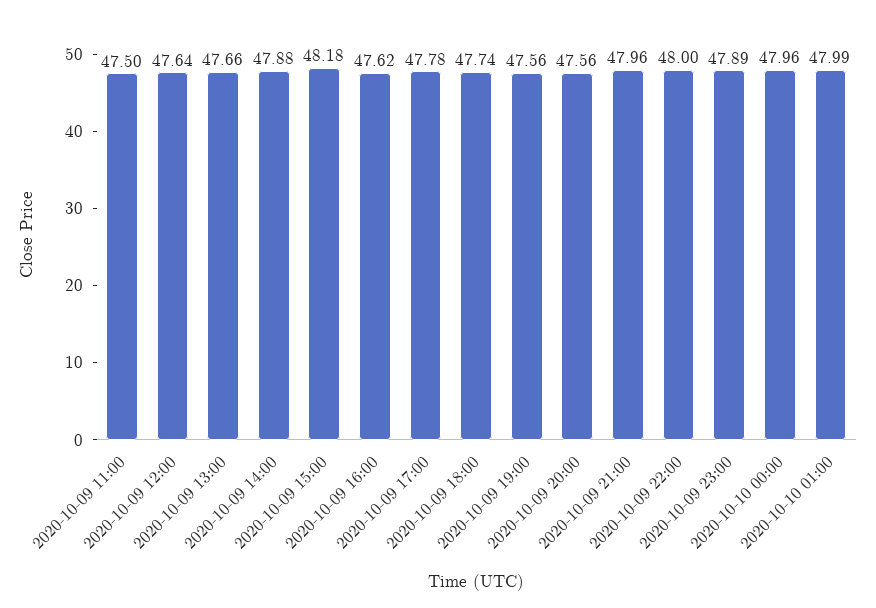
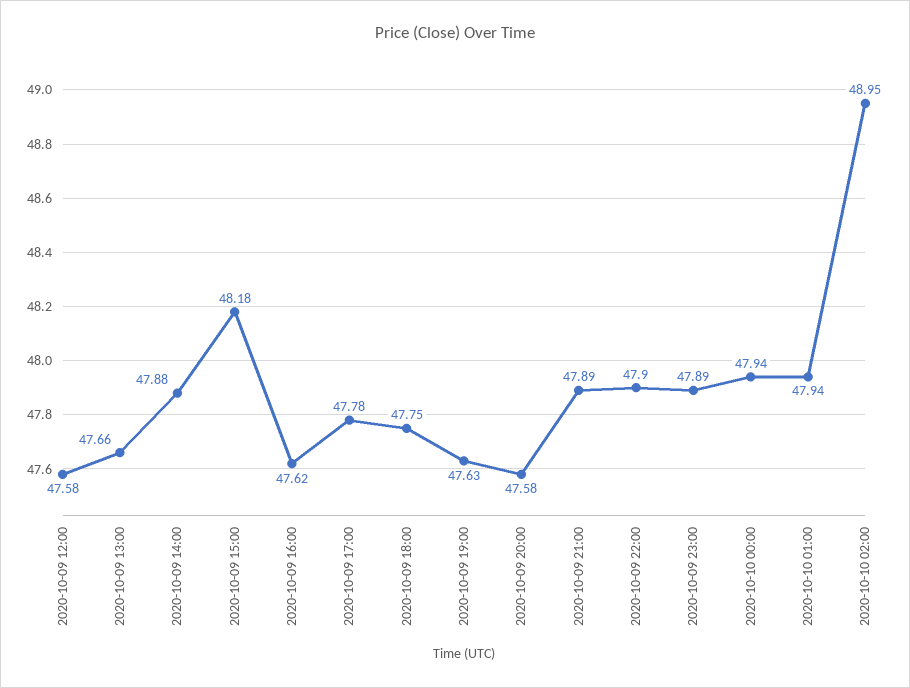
2020-10-09 11:00: 47.5 -> none
2020-10-09 12:00: 47.64 -> 47.58
2020-10-09 18:00: 47.74 -> 47.75
2020-10-09 19:00: 47.56 -> 47.63
2020-10-09 20:00: 47.56 -> 47.58
2020-10-09 21:00: 47.96 -> 47.89
2020-10-09 22:00: 48 -> 47.9
2020-10-10 00:00: 47.96 -> 47.94
2020-10-10 01:00: 47.99 -> 47.94
2020-10-10 02:00: none -> 48.95

